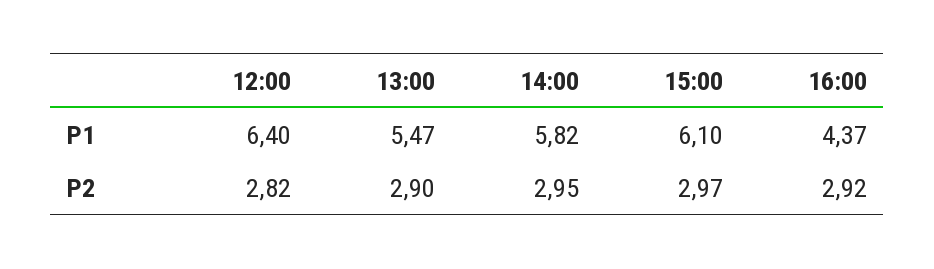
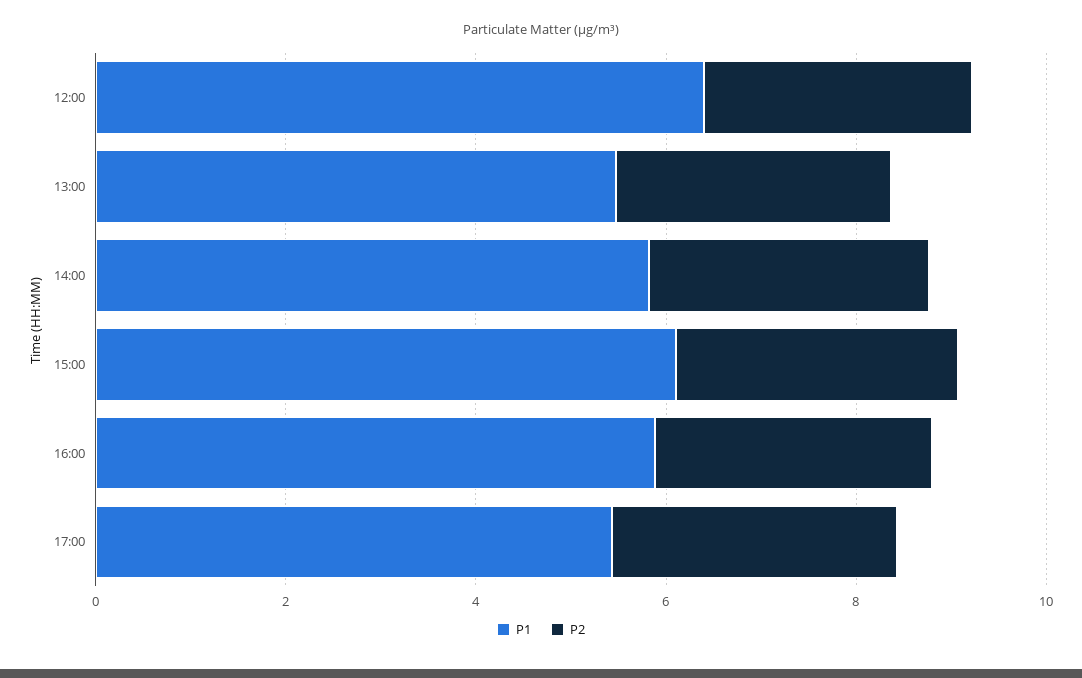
P1, 16:00: 4.37 -> 6
P1, 17:00: none -> 5.5
P2, 17:00: none -> 3

